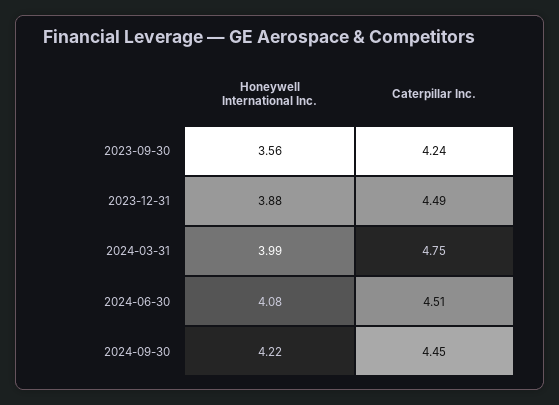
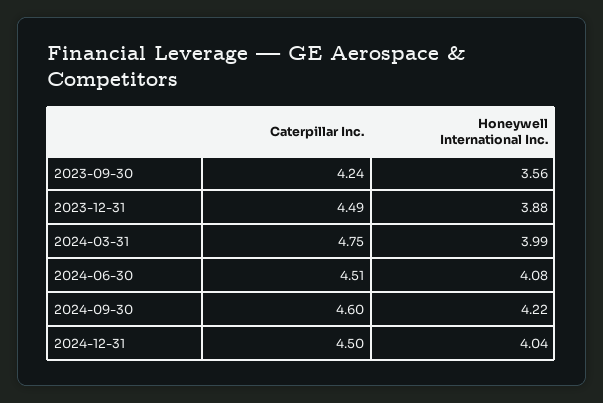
Caterpillar Inc., 2024-09-30: 4.45 -> 4.6
Caterpillar Inc., 2024-12-31: none -> 4.5
Honeywell International Inc., 2024-12-31: none -> 4.04

